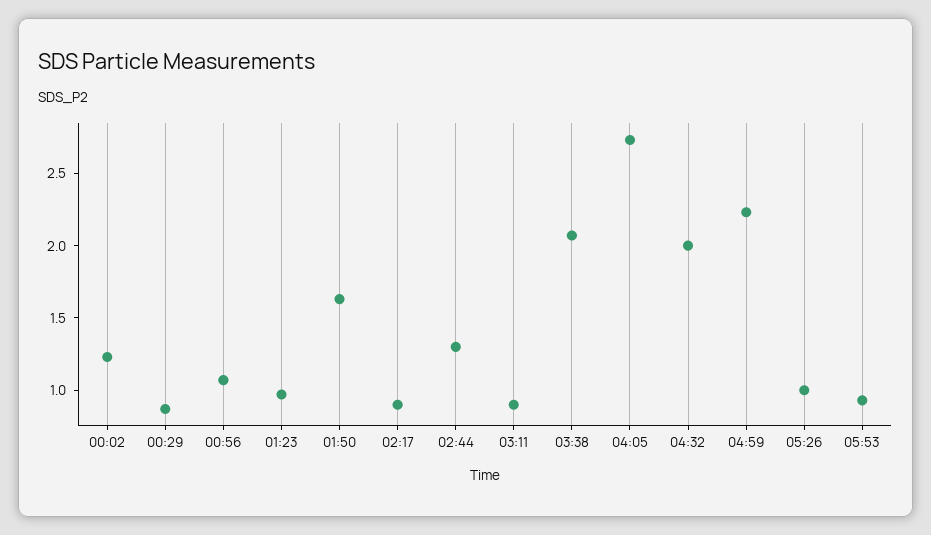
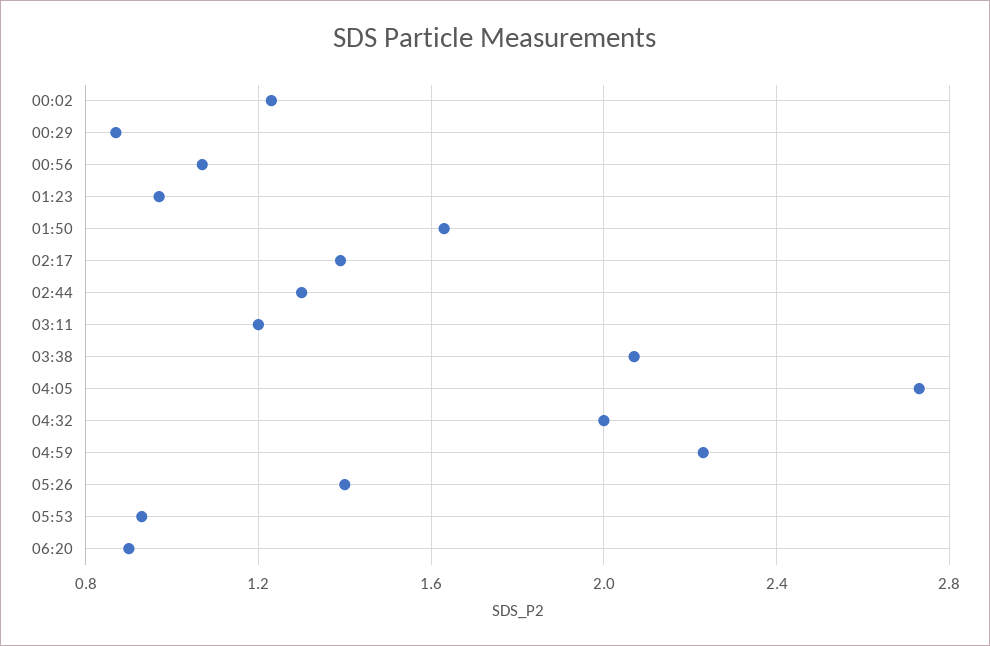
02:17: 0.9 -> 1.4
03:11: 0.9 -> 1.2
05:26: 1 -> 1.4
06:20: none -> 0.9

